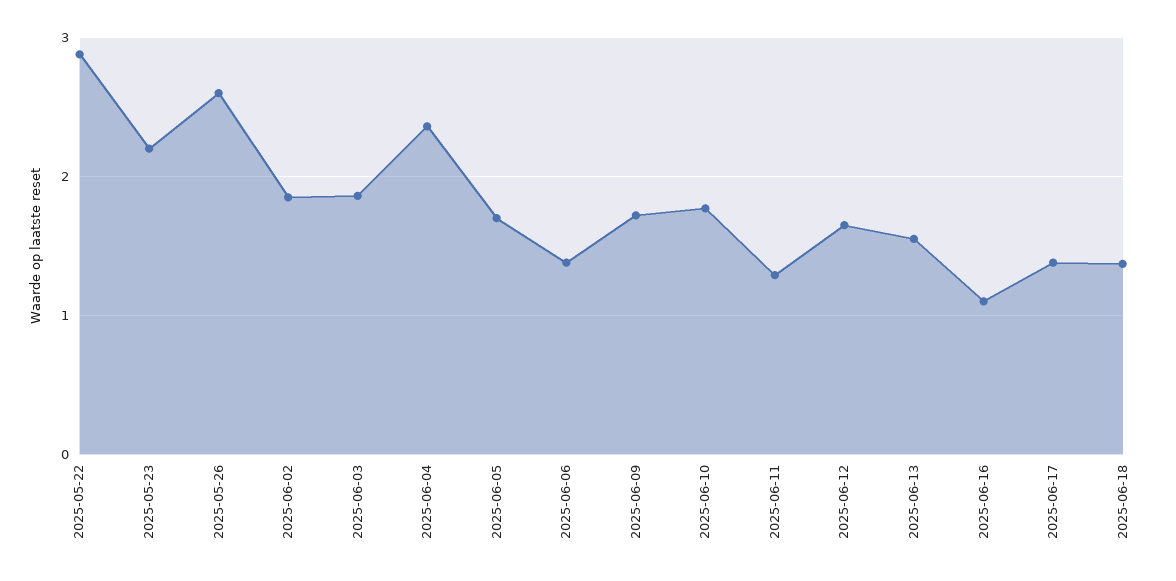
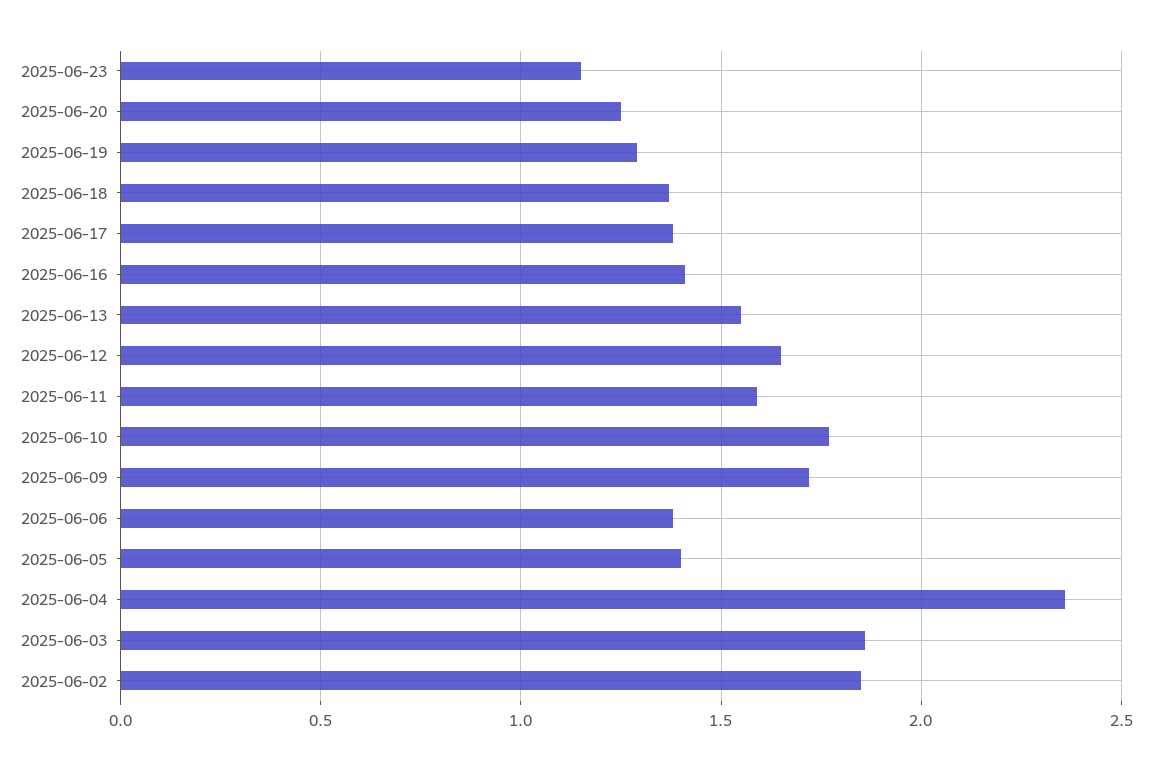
2025-05-22: 2.9 -> none
2025-05-23: 2.2 -> none
2025-05-26: 2.6 -> none
2025-06-05: 1.7 -> 1.4
2025-06-11: 1.3 -> 1.6
2025-06-16: 1.1 -> 1.4
2025-06-23: none -> 1.15
2025-06-20: none -> 1.25
2025-06-19: none -> 1.3

